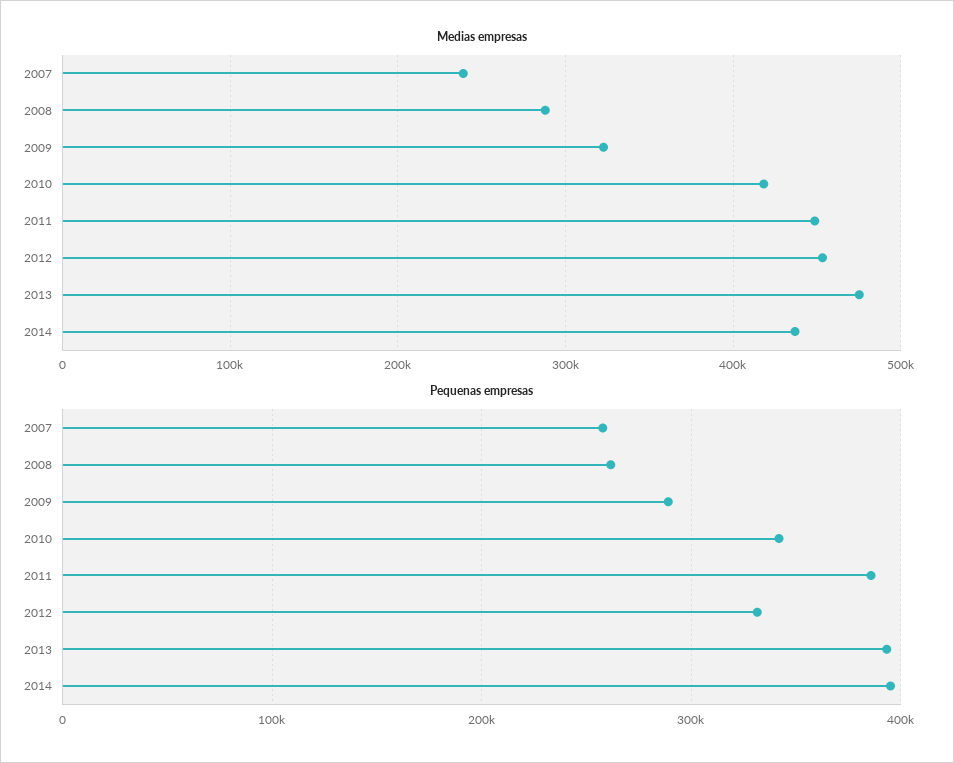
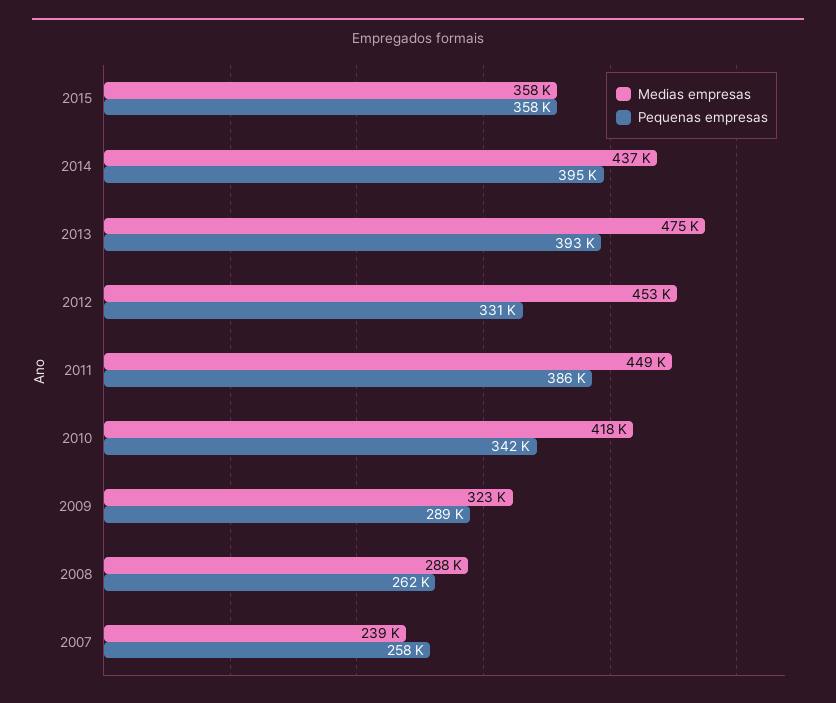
Medias empresas, 2015: none -> 358000
Pequenas empresas, 2015: none -> 358000

